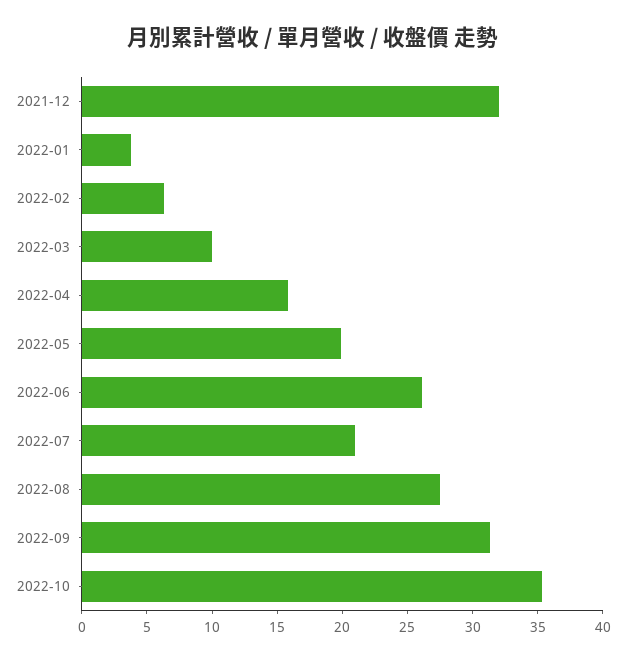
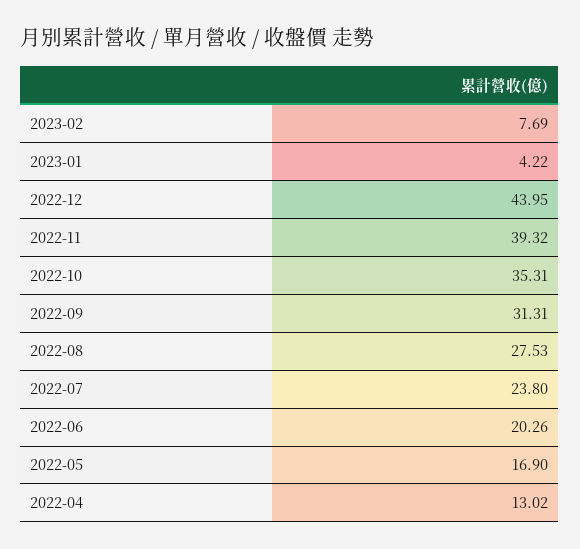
2021-12: 32 -> none
2022-01: 4 -> none
2022-02: 6 -> none
2022-03: 10 -> none
2022-04: 16 -> 13.02
2022-05: 20 -> 16.9
2022-06: 26 -> 20.26
2022-07: 21 -> 23.8
2023-02: none -> 7.69
2023-01: none -> 4.22
2022-12: none -> 43.95
2022-11: none -> 39.32

